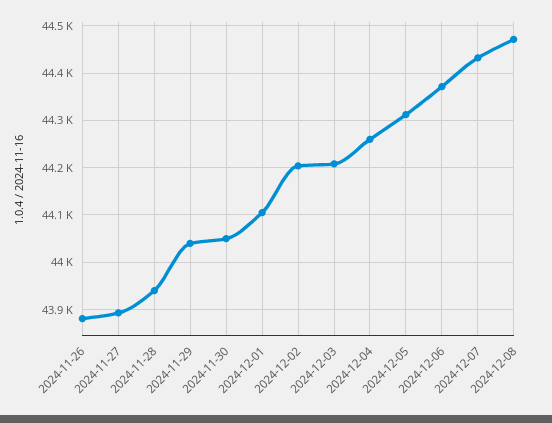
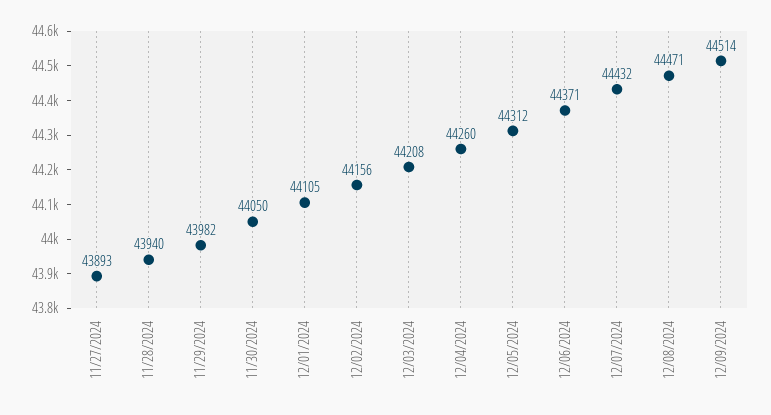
2024-11-26: 43880 -> none
2024-11-29: 44040 -> 43982
2024-12-02: 44200 -> 44156
12/09/2024: none -> 44514

